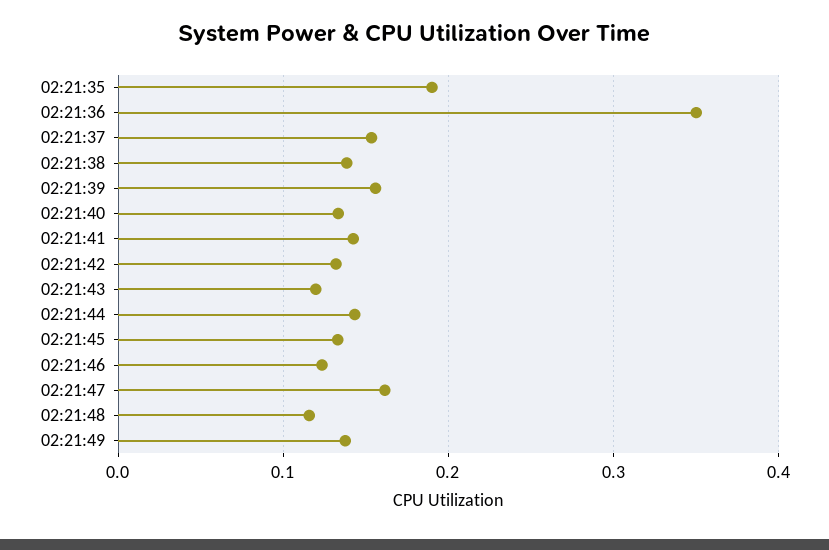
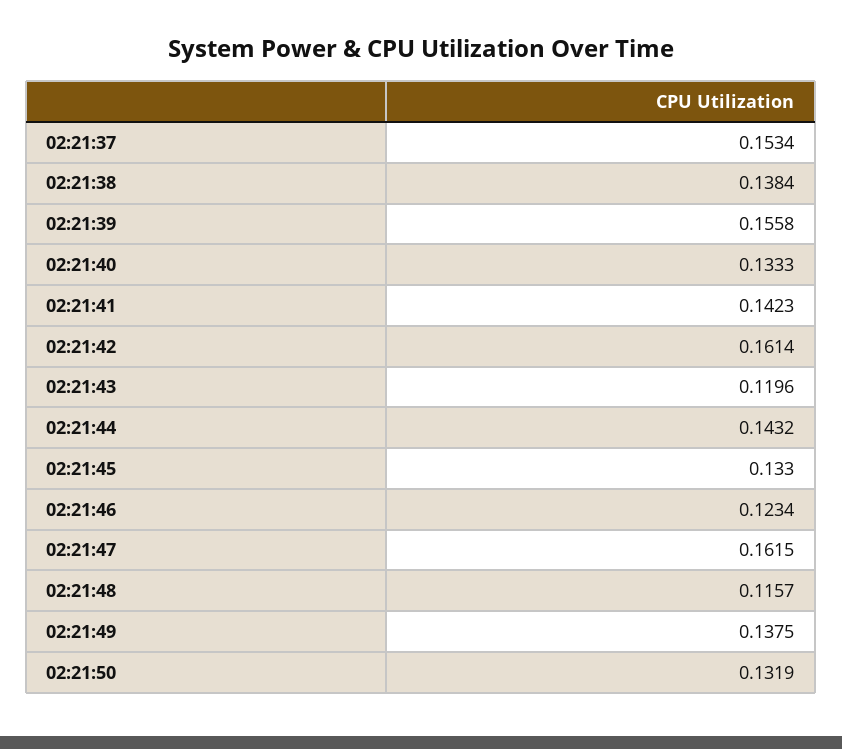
02:21:35: 0.19 -> none
02:21:36: 0.35 -> none
02:21:42: 0.13 -> 0.1614
02:21:50: none -> 0.1319

